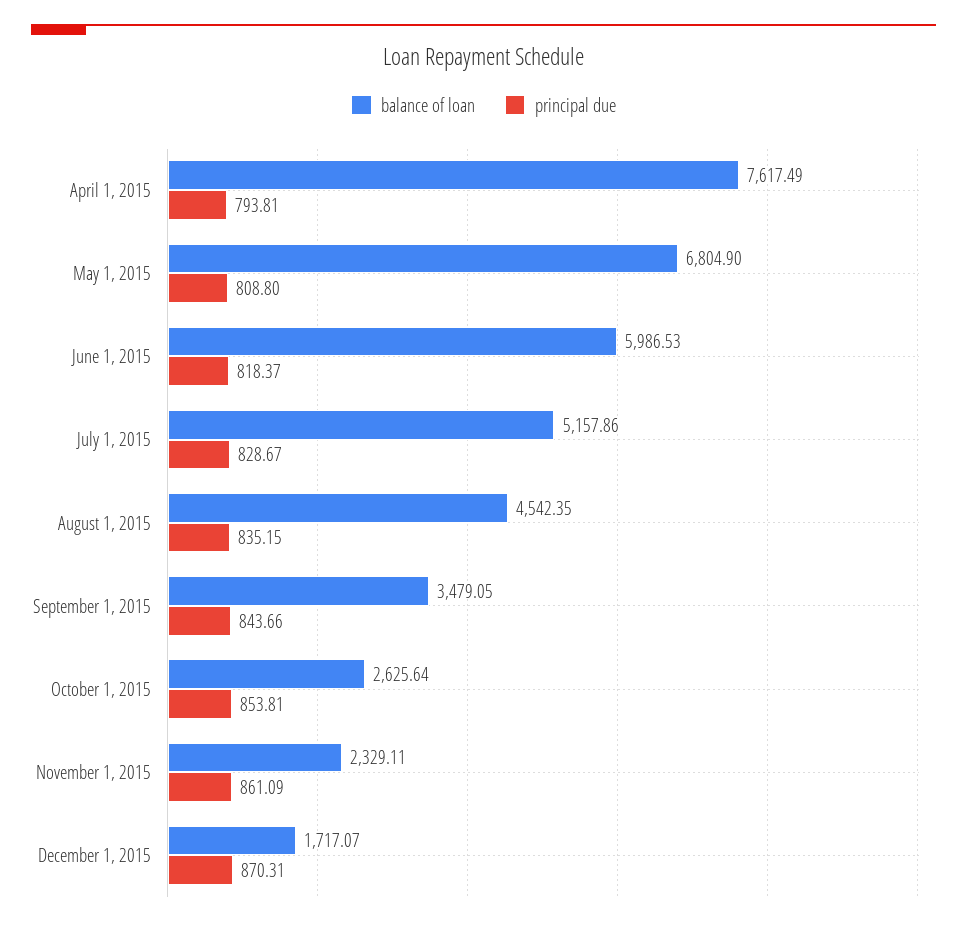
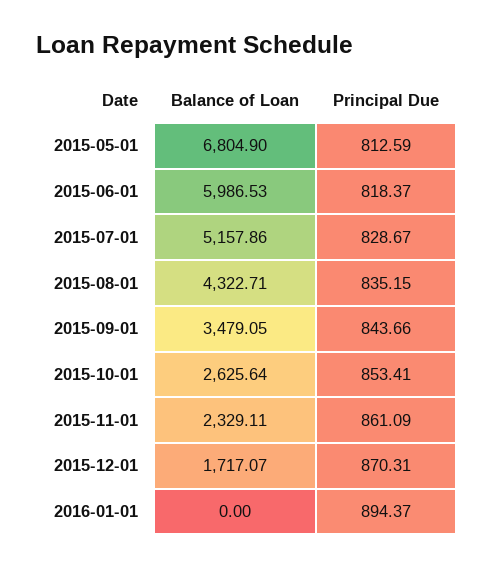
balance of loan, April 1, 2015: 7617.49 -> none
principal due, April 1, 2015: 793.81 -> none
principal due, May 1, 2015: 808.8 -> 812.59
balance of loan, August 1, 2015: 4542.35 -> 4322.71
principal due, October 1, 2015: 853.81 -> 853.41
balance of loan, 2016-01-01: none -> 0
principal due, 2016-01-01: none -> 894.37

